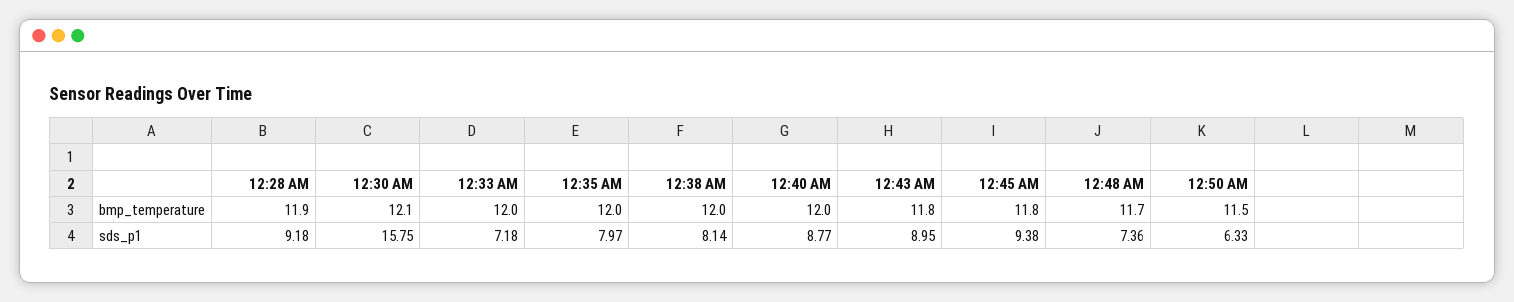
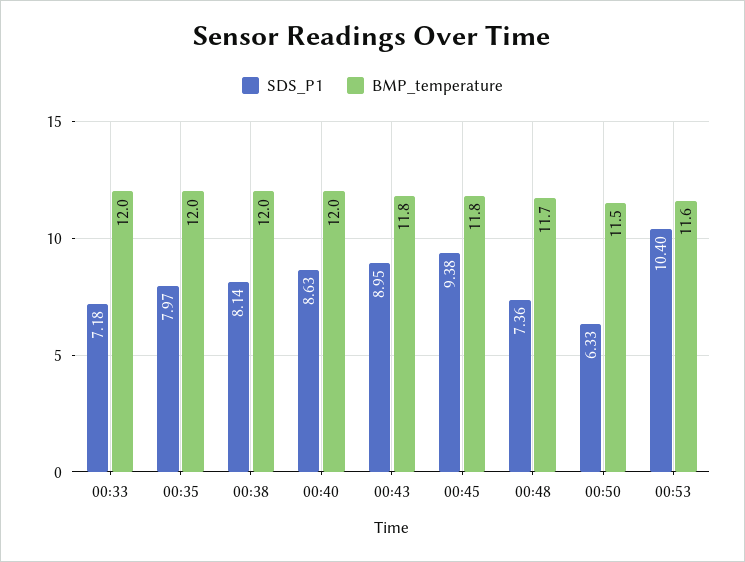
bmp_temperature, 12:28 AM: 11.9 -> none
bmp_temperature, 12:30 AM: 12.1 -> none
sds_p1, 12:28 AM: 9.18 -> none
sds_p1, 12:30 AM: 15.75 -> none
sds_p1, 12:40 AM: 8.77 -> 8.63
sds_p1, 00:53: none -> 10.4
bmp_temperature, 00:53: none -> 11.6

